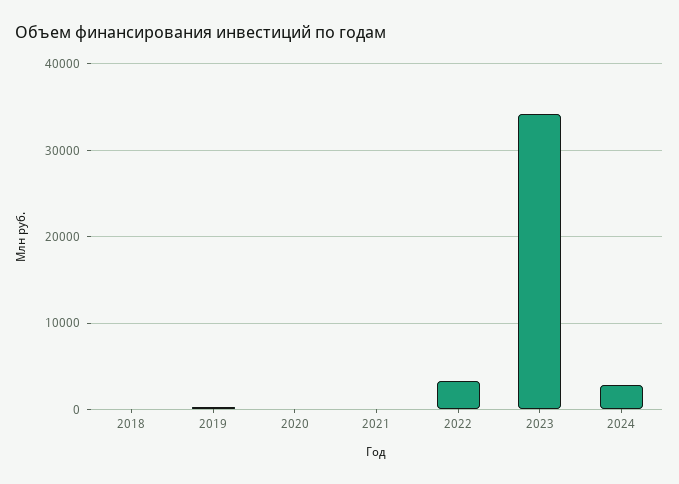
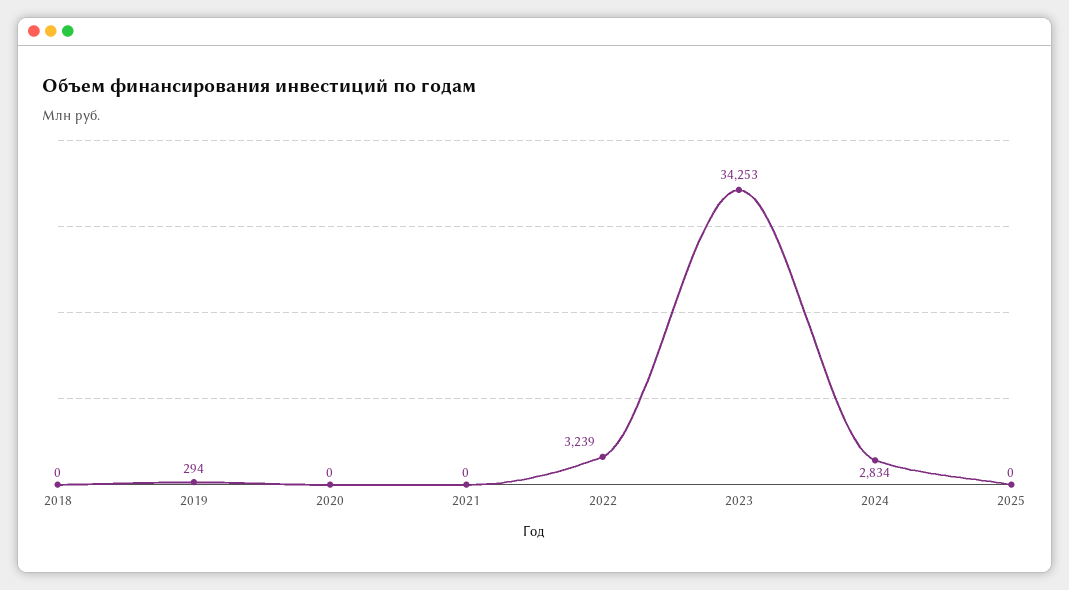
2025: none -> 0

